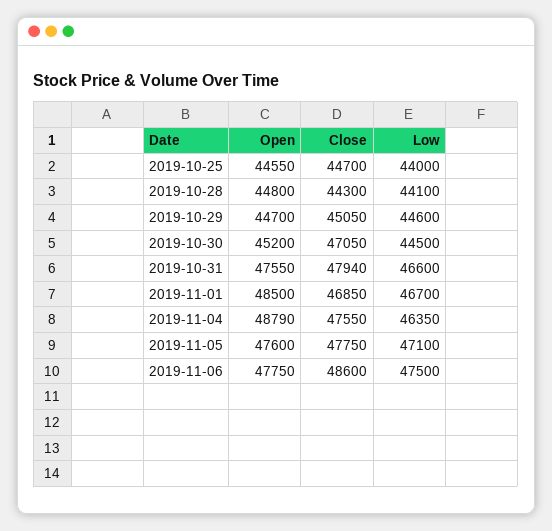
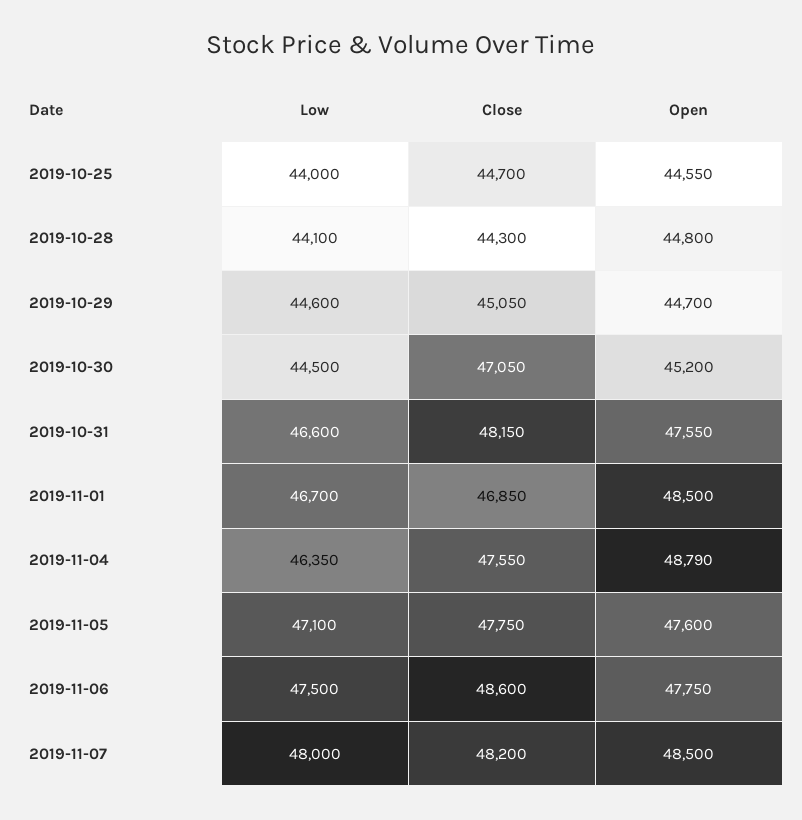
Close, 2019-10-31: 47940 -> 48150
Low, 2019-11-07: none -> 48000
Close, 2019-11-07: none -> 48200
Open, 2019-11-07: none -> 48500

